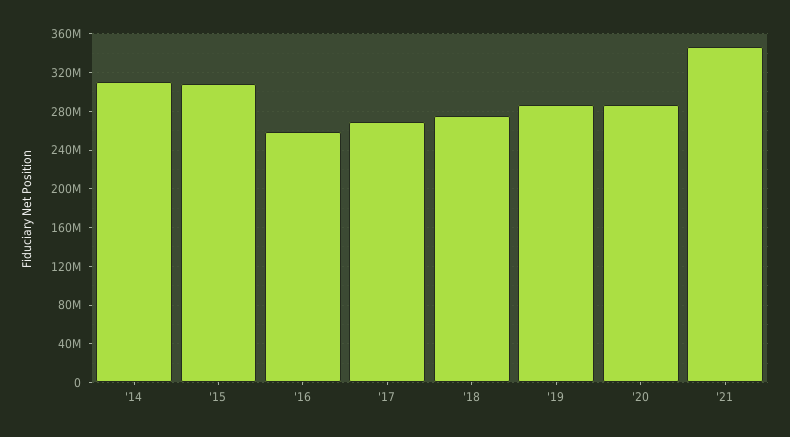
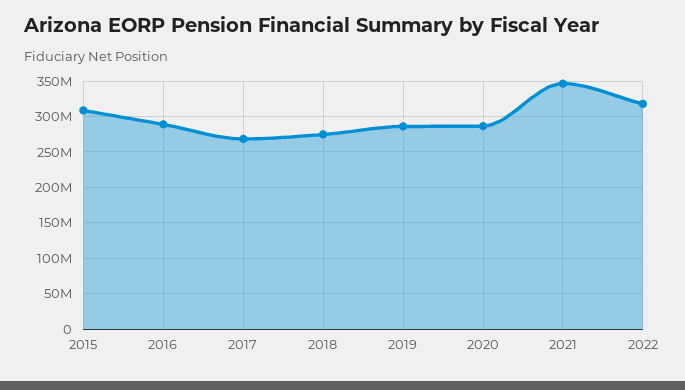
'14: 310000000 -> none
'16: 260000000 -> 290000000
2022: none -> 320000000

